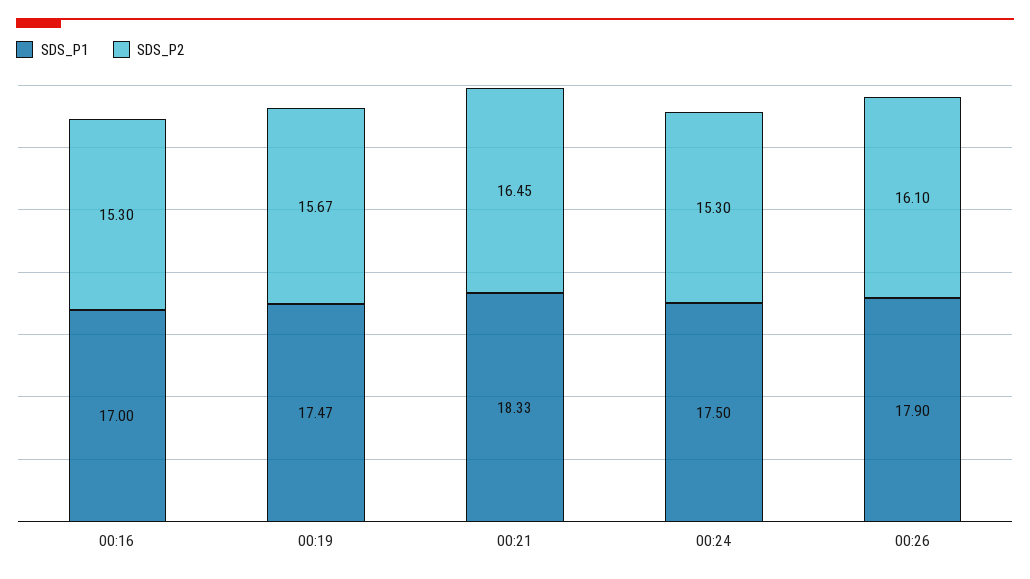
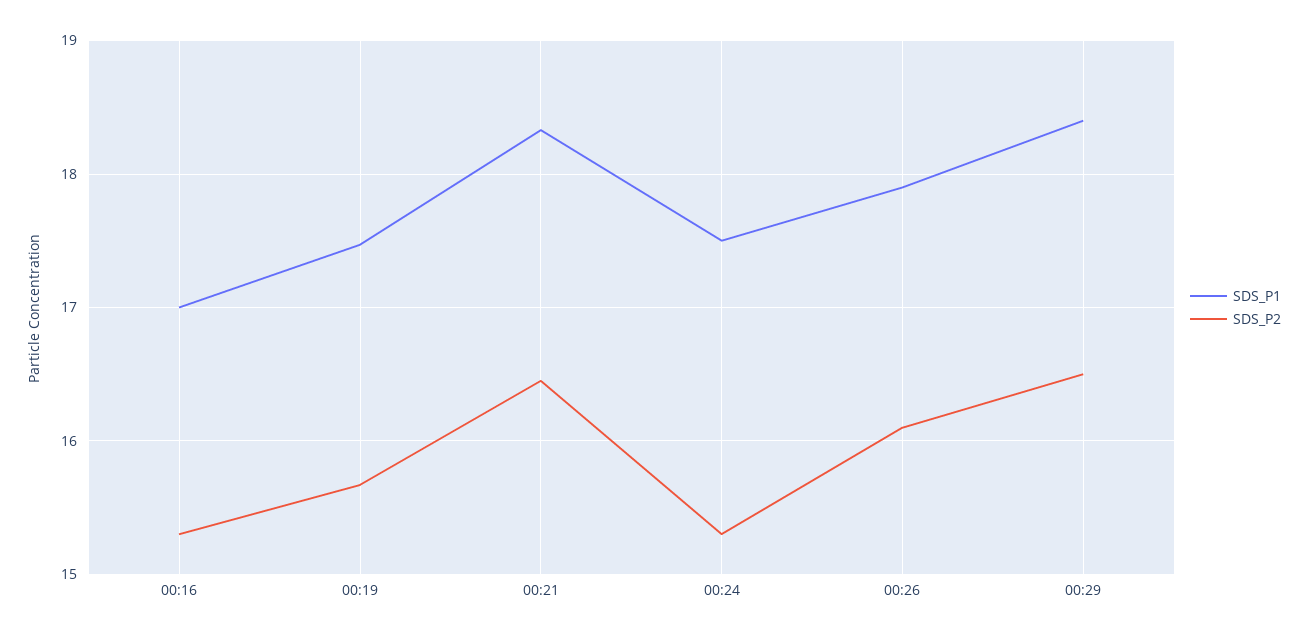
SDS_P1, 00:29: none -> 18.4
SDS_P2, 00:29: none -> 16.5

